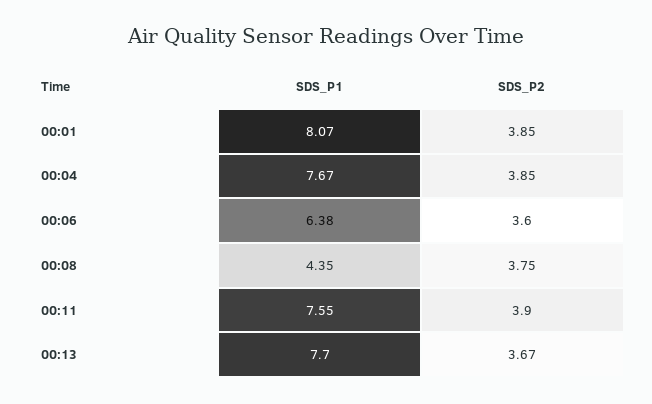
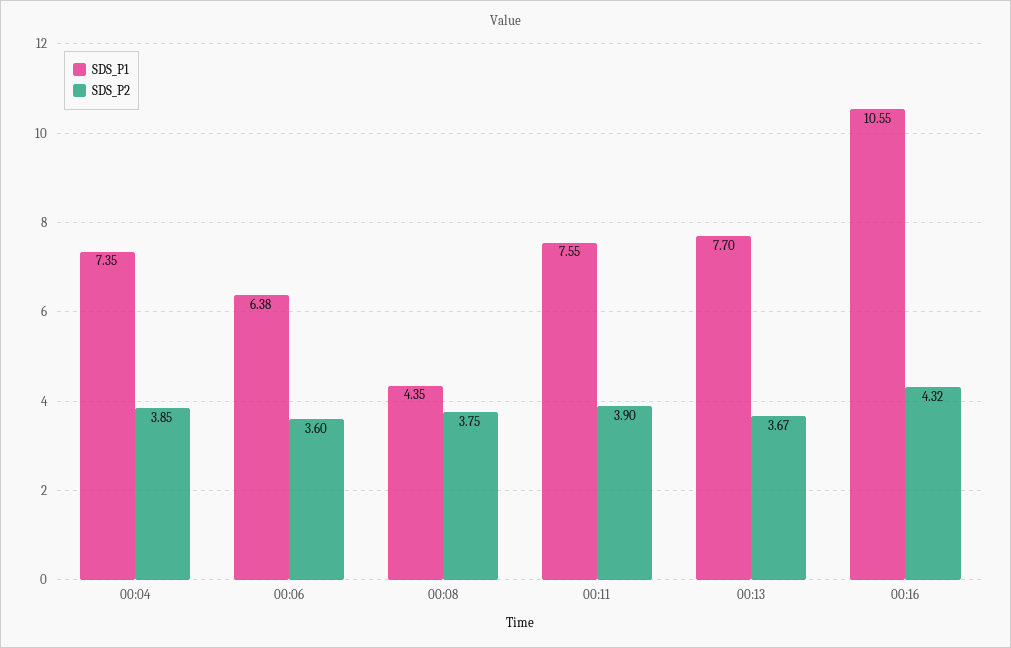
SDS_P1, 00:01: 8.07 -> none
SDS_P2, 00:01: 3.85 -> none
SDS_P1, 00:04: 7.67 -> 7.35
SDS_P1, 00:16: none -> 10.55
SDS_P2, 00:16: none -> 4.32

